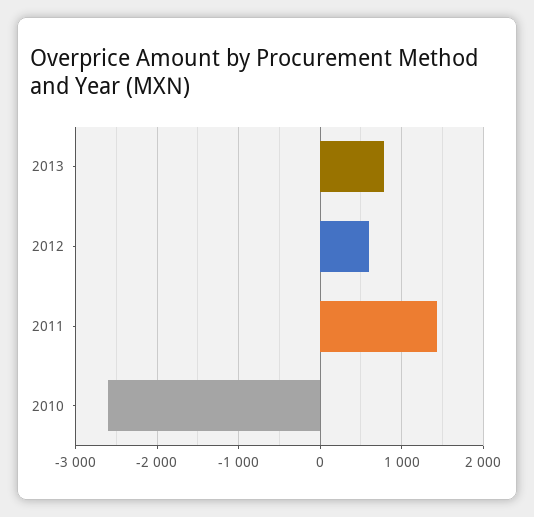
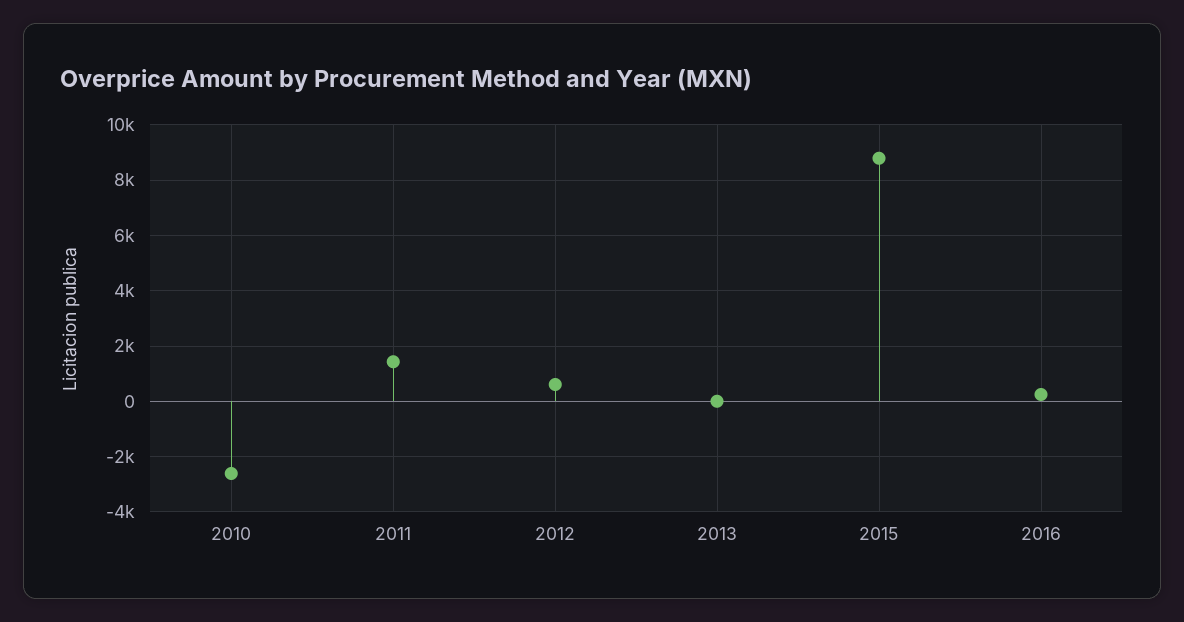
2013: 800 -> 0
2015: none -> 8750
2016: none -> 250

